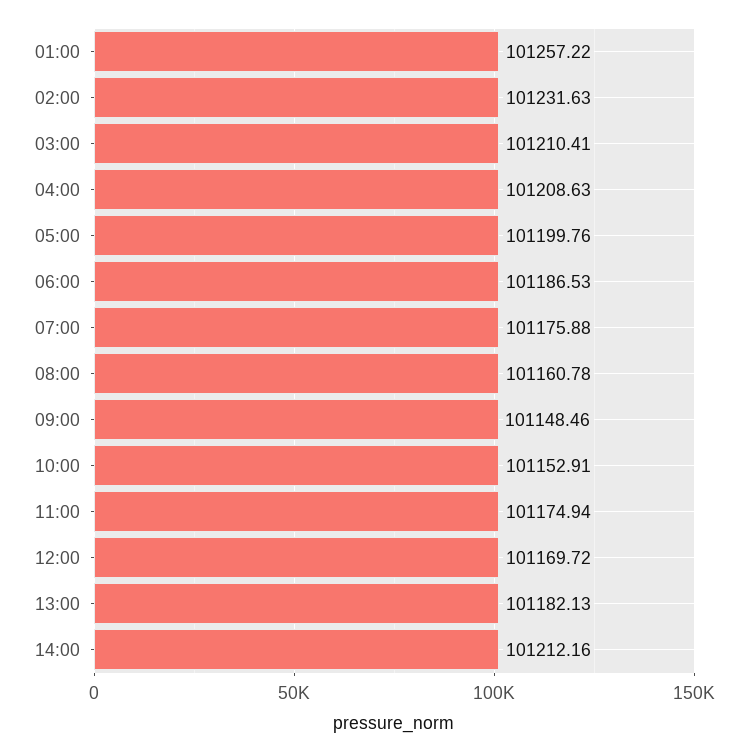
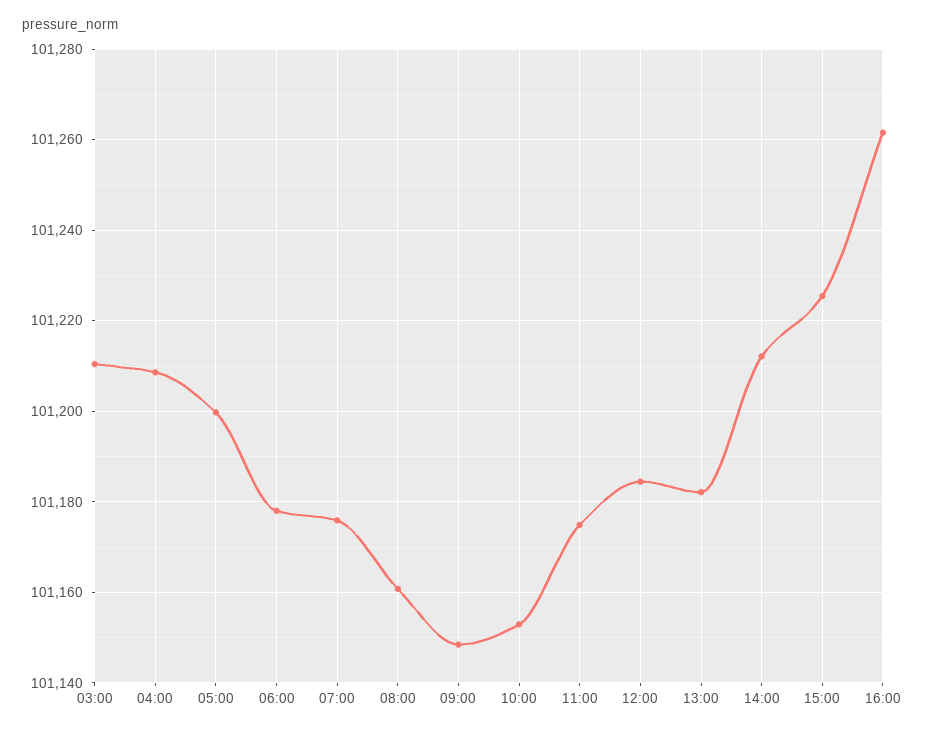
01:00: 101257.22 -> none
02:00: 101231.63 -> none
06:00: 101186.53 -> 101178
12:00: 101169.72 -> 101184
15:00: none -> 101226
16:00: none -> 101262

